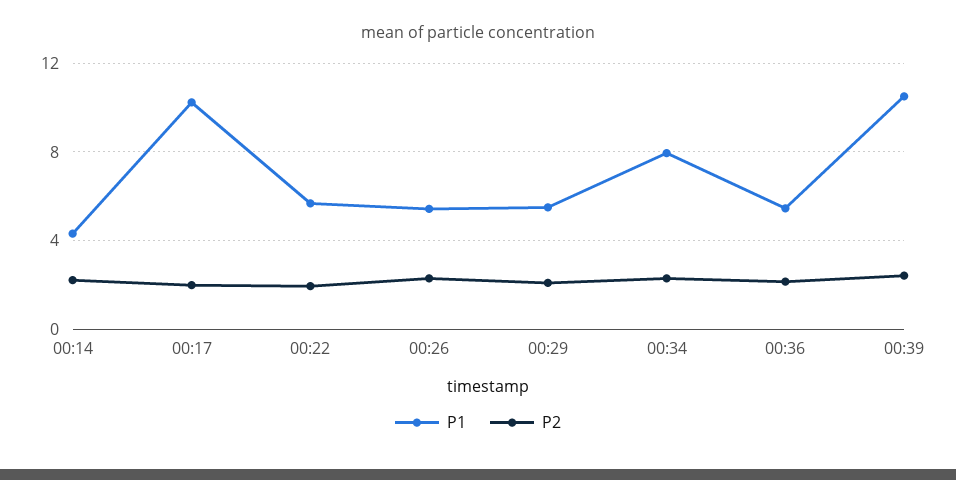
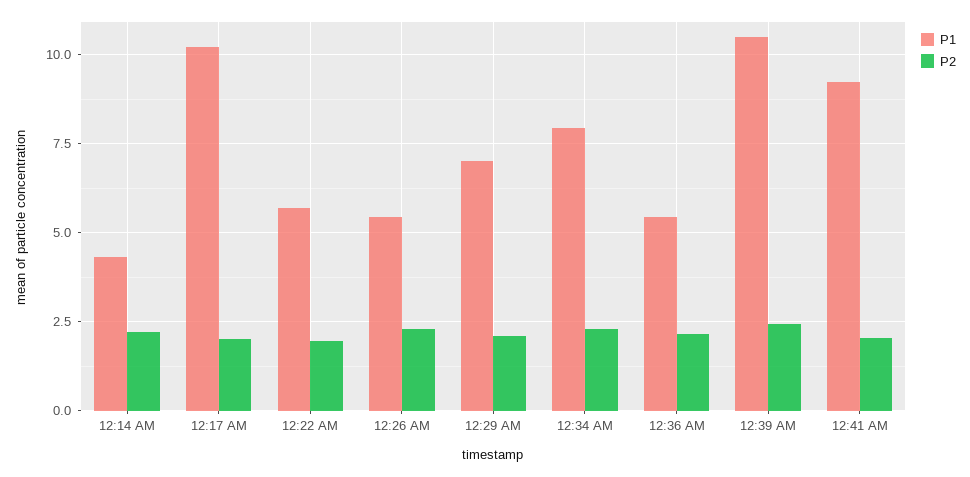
P1, 00:29: 5.5 -> 7
P1, 12:41 AM: none -> 9.25
P2, 12:41 AM: none -> 2

